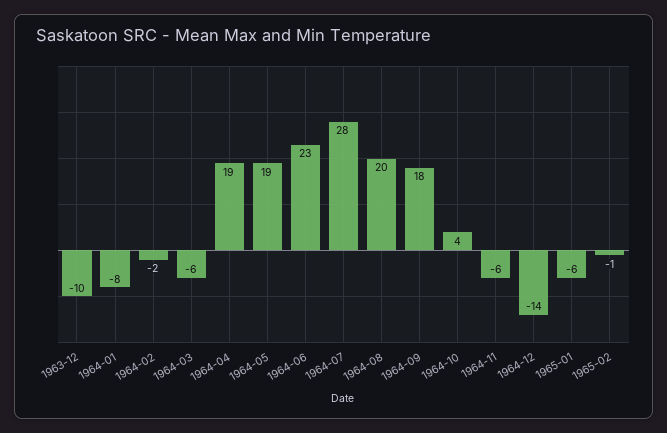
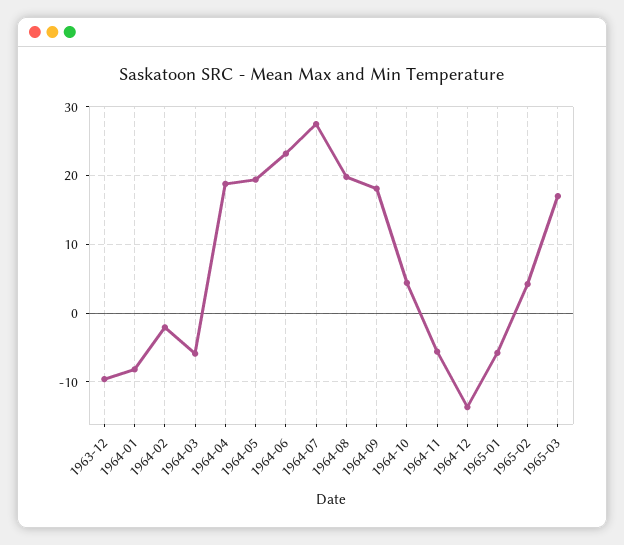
1965-02: -1 -> 4
1965-03: none -> 17

